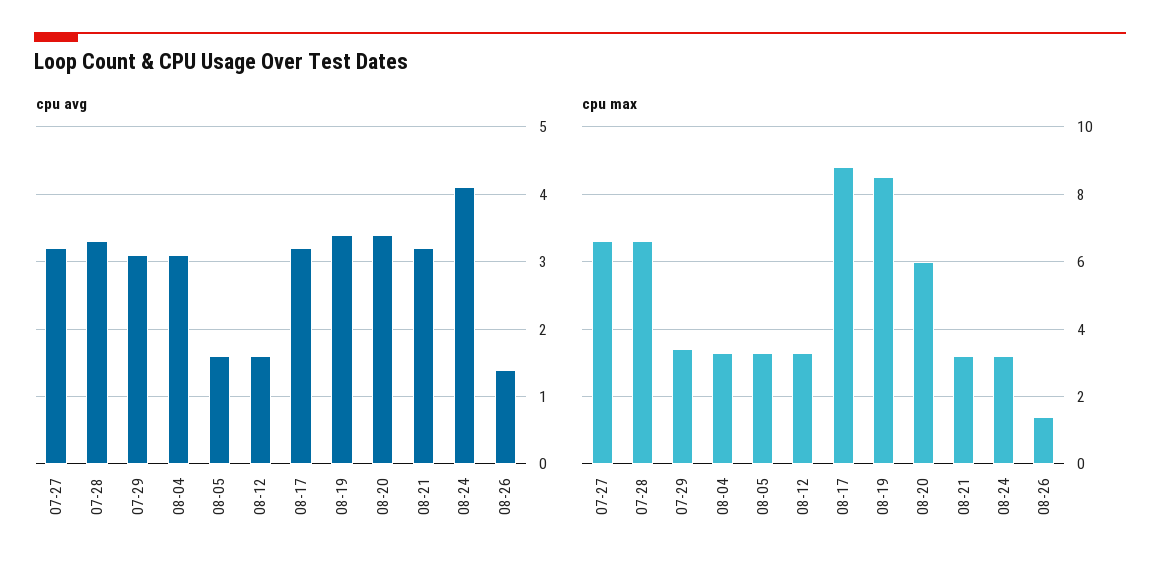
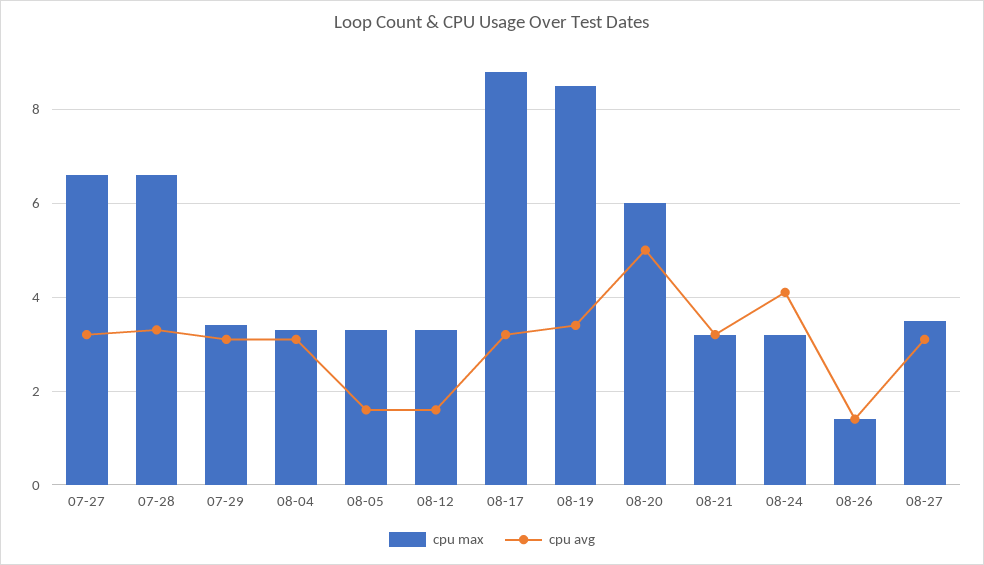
cpu avg, 08-20: 3.4 -> 5
cpu max, 08-27: none -> 3.5
cpu avg, 08-27: none -> 3

